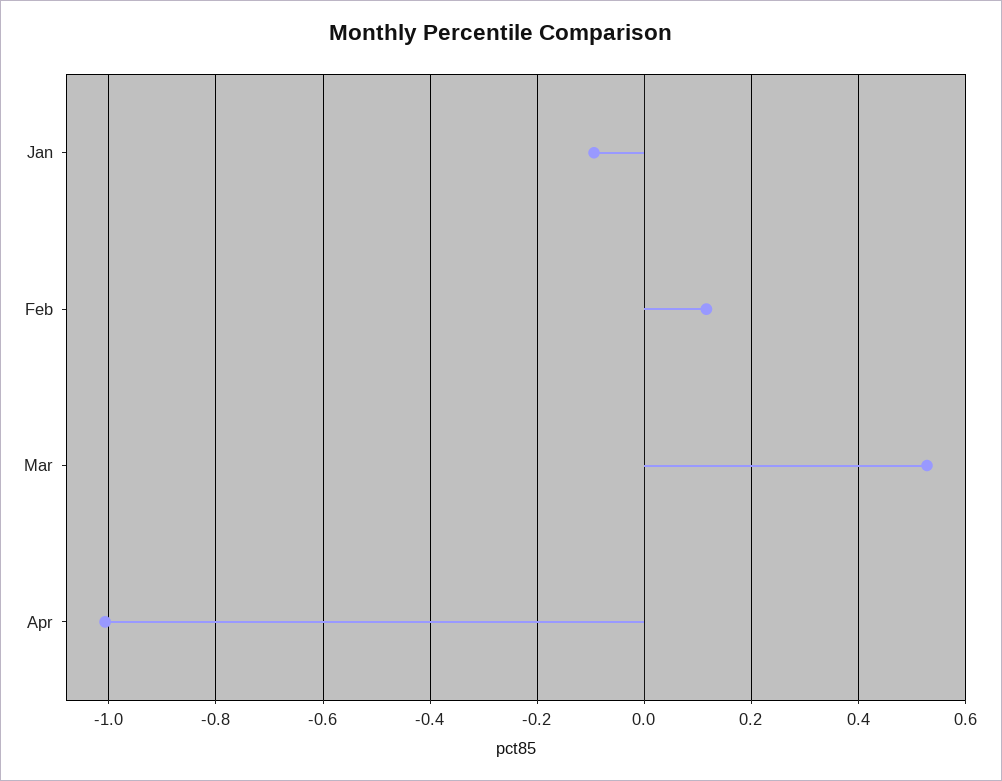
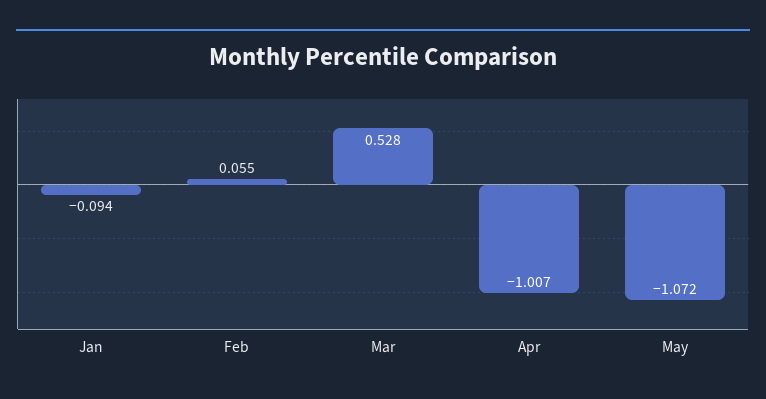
Feb: 0.12 -> 0.055
May: none -> -1.072

